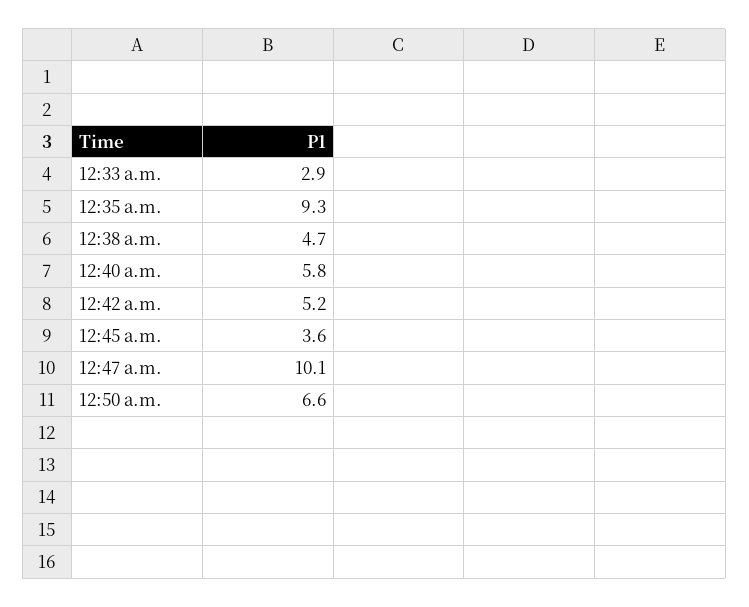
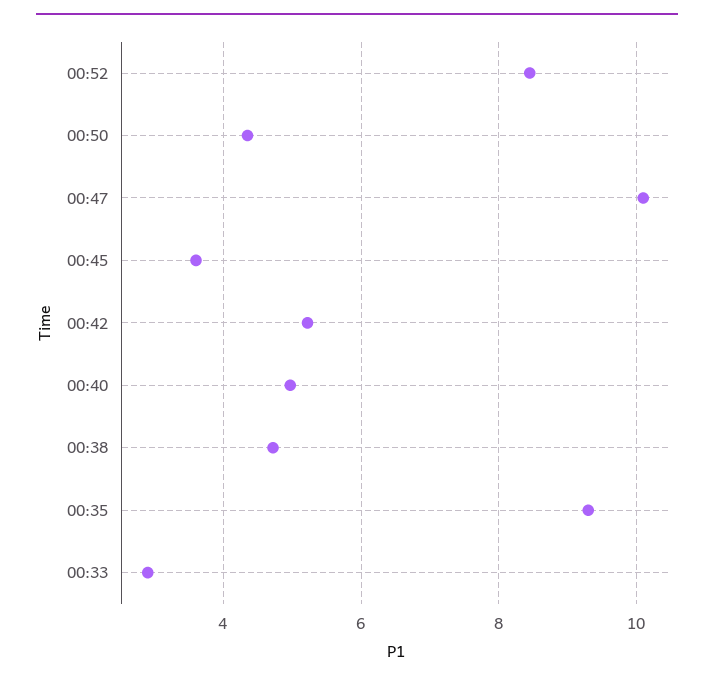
12:40 a.m.: 5.8 -> 5
12:50 a.m.: 6.6 -> 4.4
00:52: none -> 8.4

